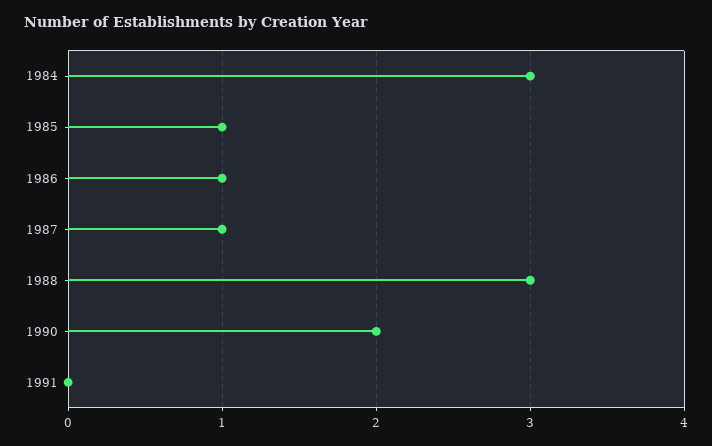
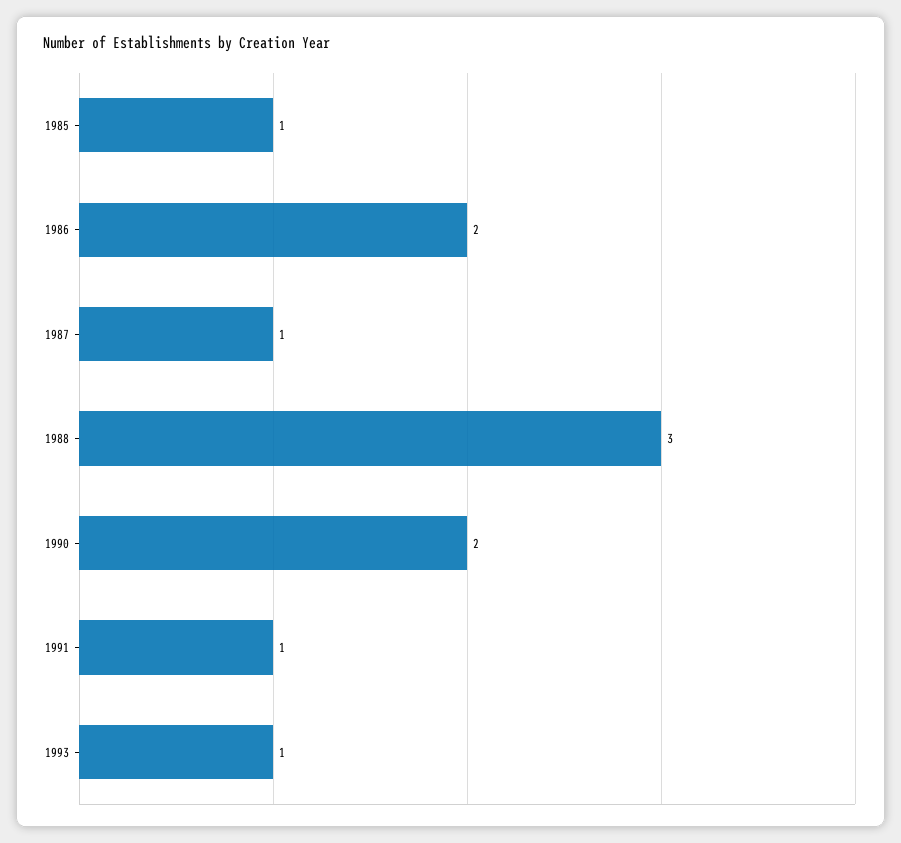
1984: 3 -> none
1986: 1 -> 2
1991: 0 -> 1
1993: none -> 1

